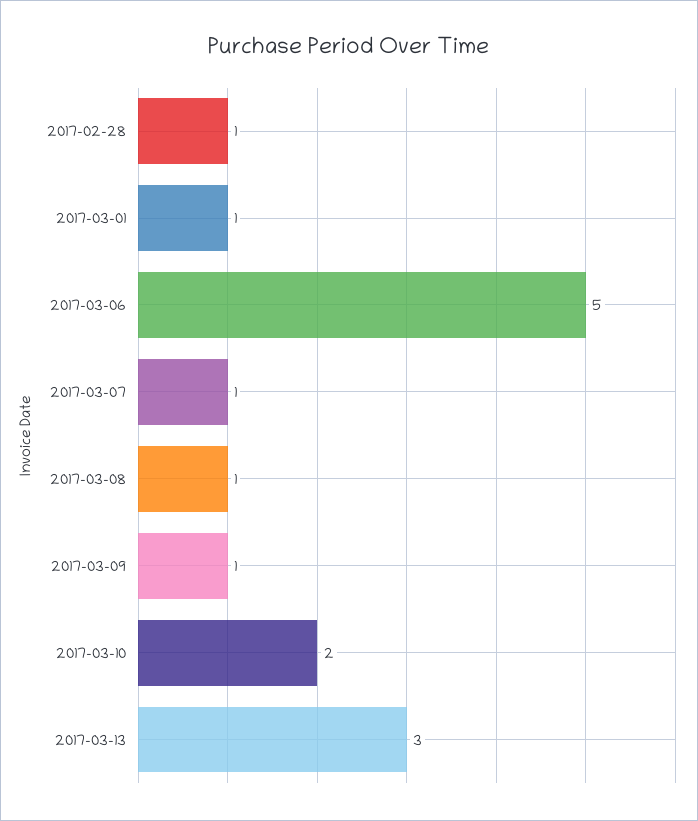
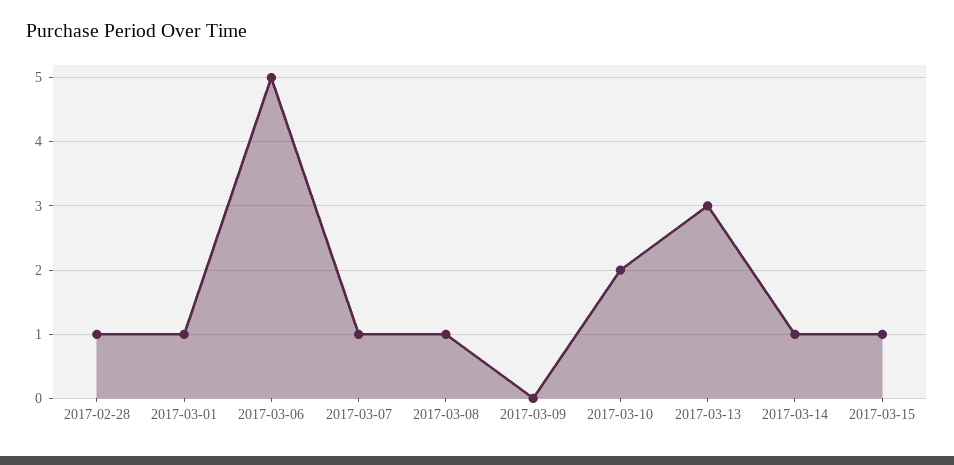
2017-03-09: 1 -> 0
2017-03-14: none -> 1
2017-03-15: none -> 1

